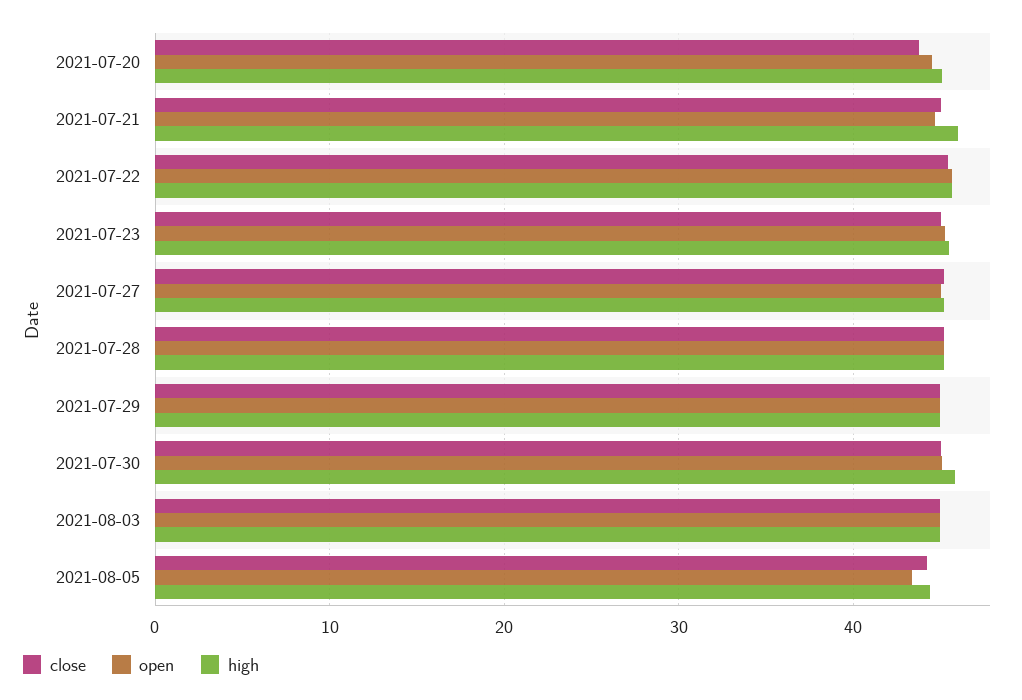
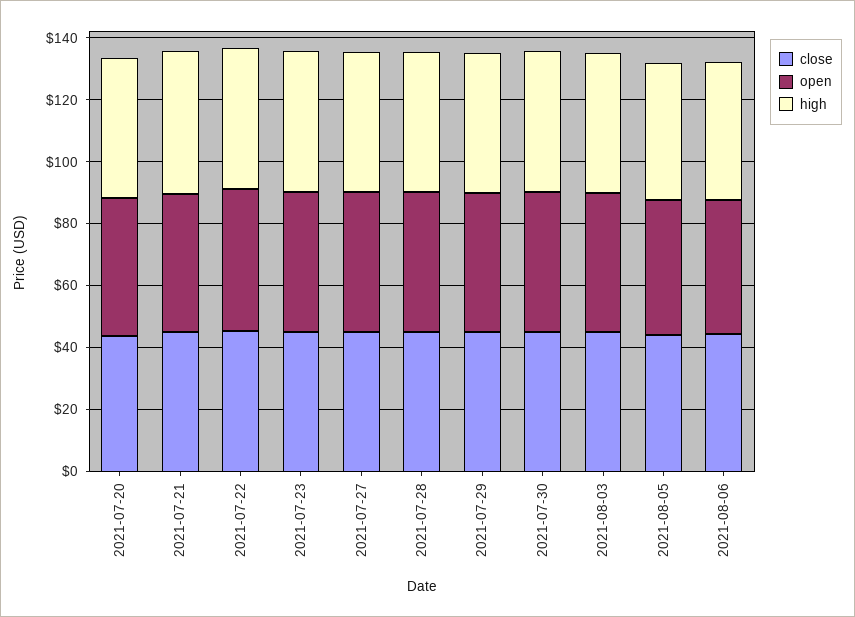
close, 2021-08-06: none -> 45
open, 2021-08-06: none -> 45
high, 2021-08-06: none -> 45

